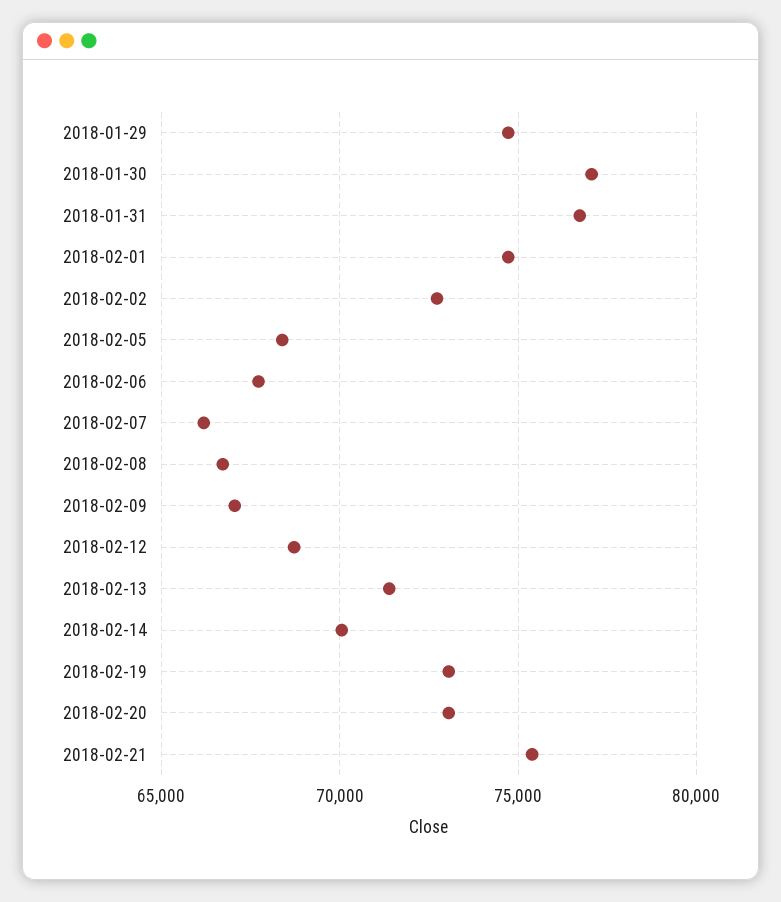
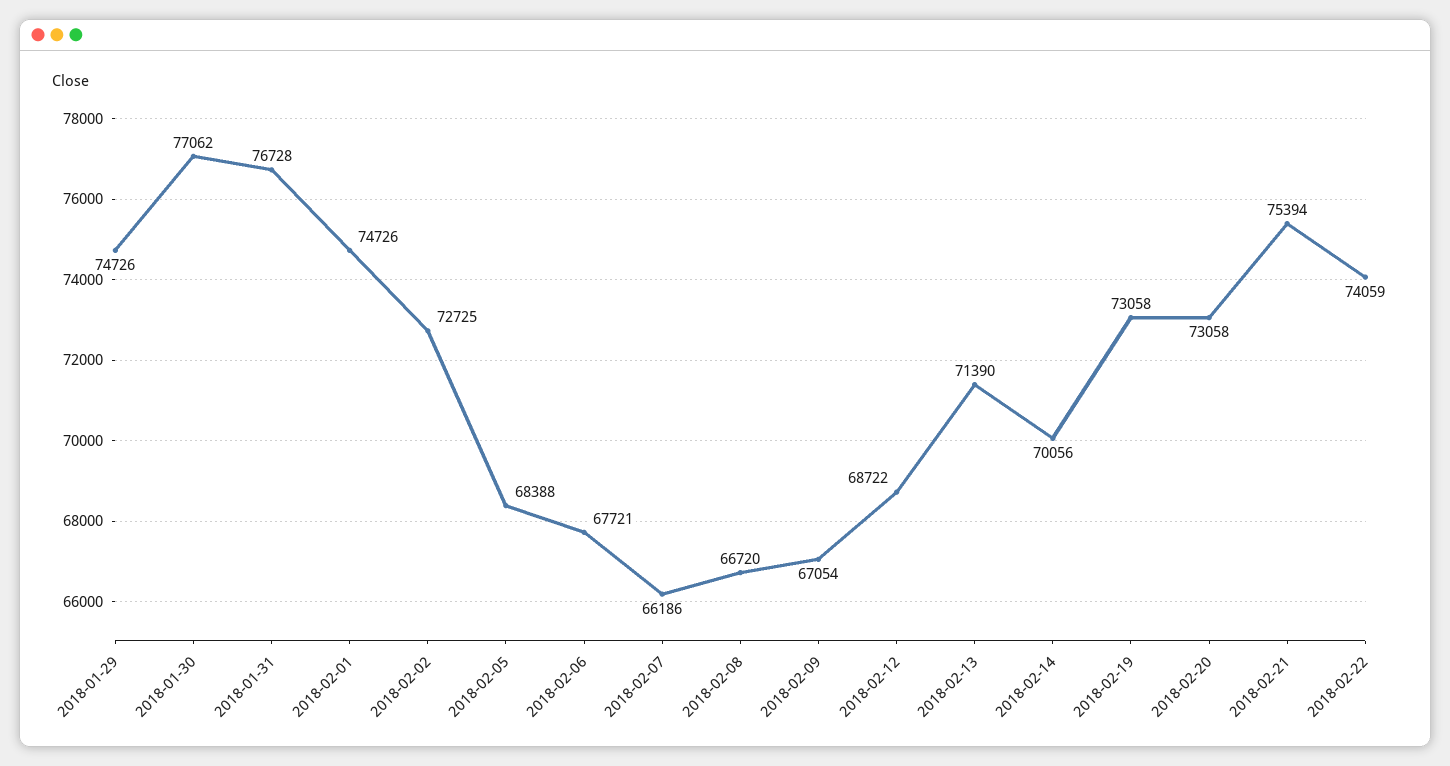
2018-02-22: none -> 74059

